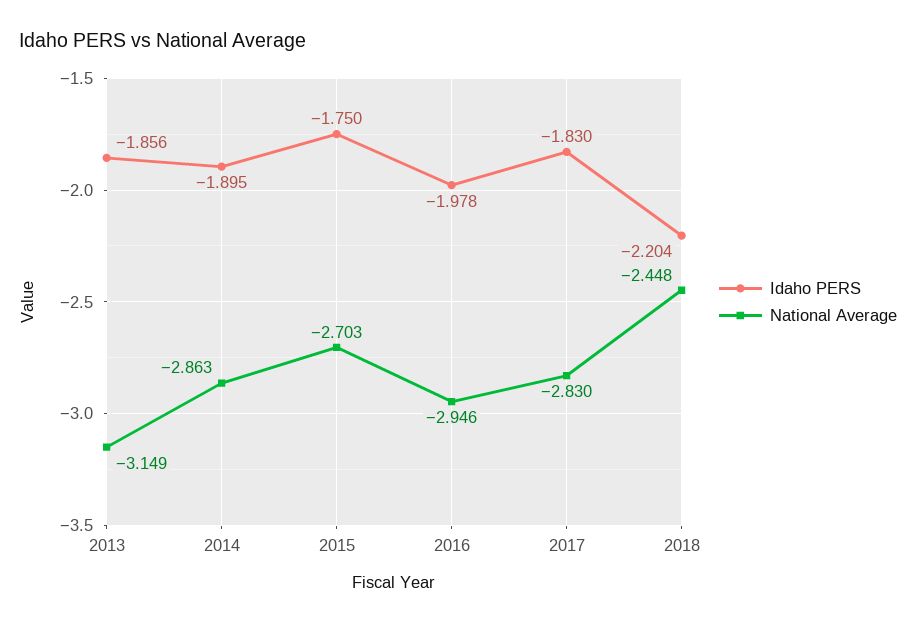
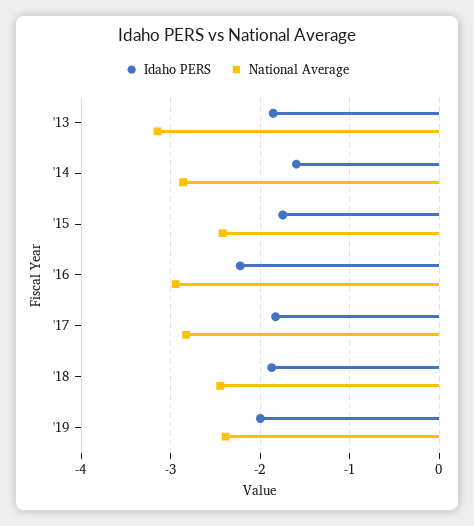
Idaho PERS, 2014: -1.895 -> -1.6
National Average, 2015: -2.703 -> -2.4
Idaho PERS, 2016: -1.978 -> -2.2
Idaho PERS, 2018: -2.204 -> -1.9
Idaho PERS, '19: none -> -2
National Average, '19: none -> -2.4

